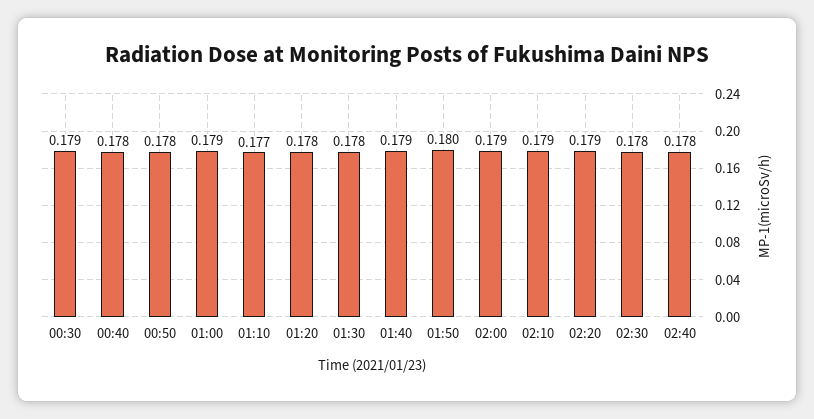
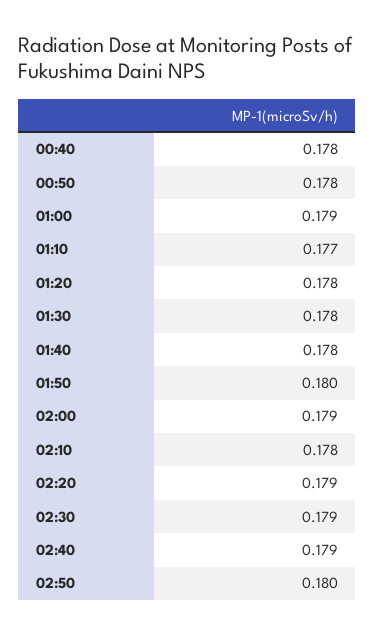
00:30: 0.179 -> none
01:40: 0.179 -> 0.178
02:10: 0.179 -> 0.178
02:30: 0.178 -> 0.179
02:40: 0.178 -> 0.179
02:50: none -> 0.18

